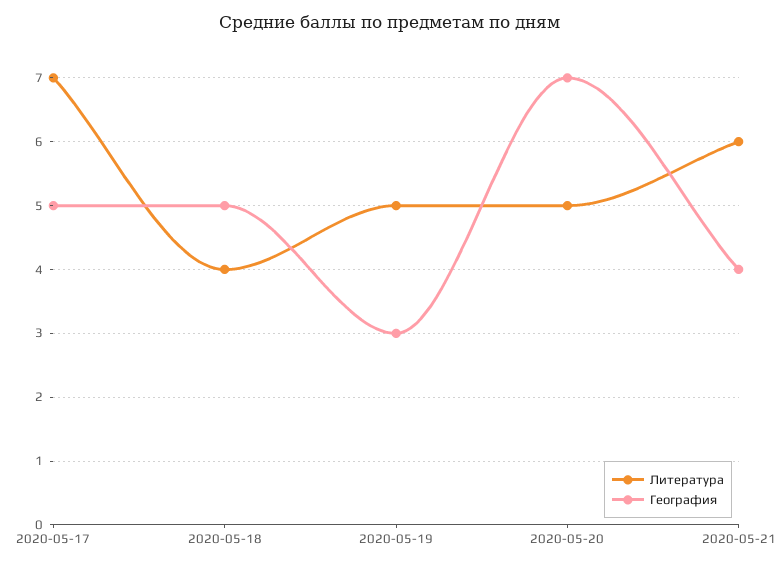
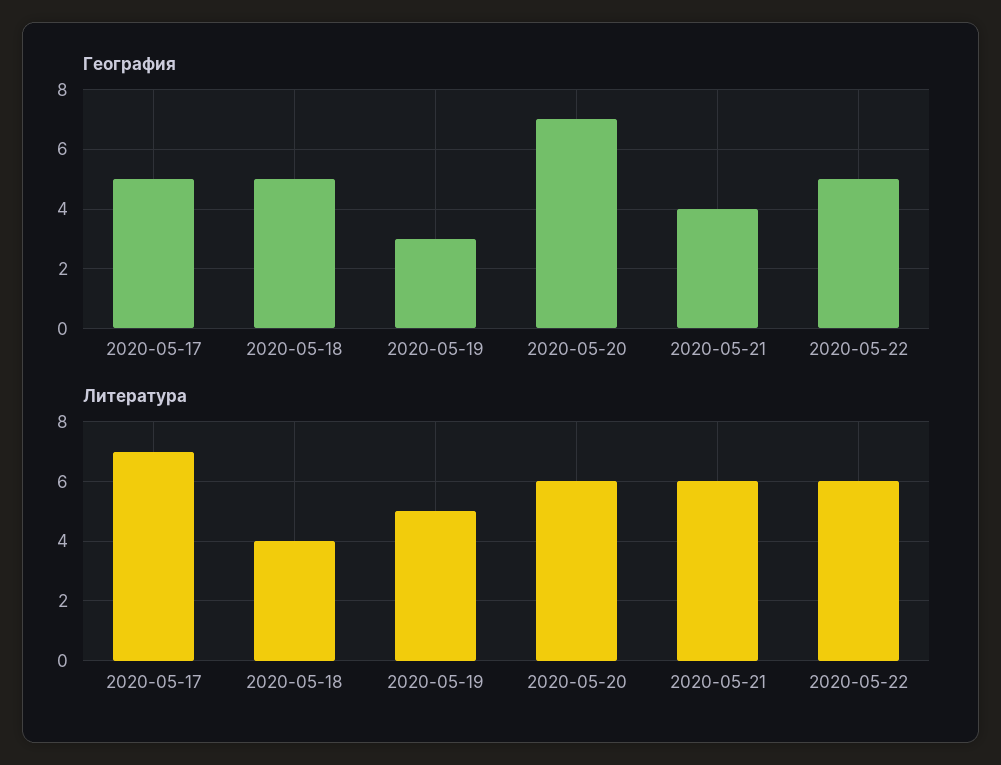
Литература, 2020-05-20: 5 -> 6
География, 2020-05-22: none -> 5
Литература, 2020-05-22: none -> 6

